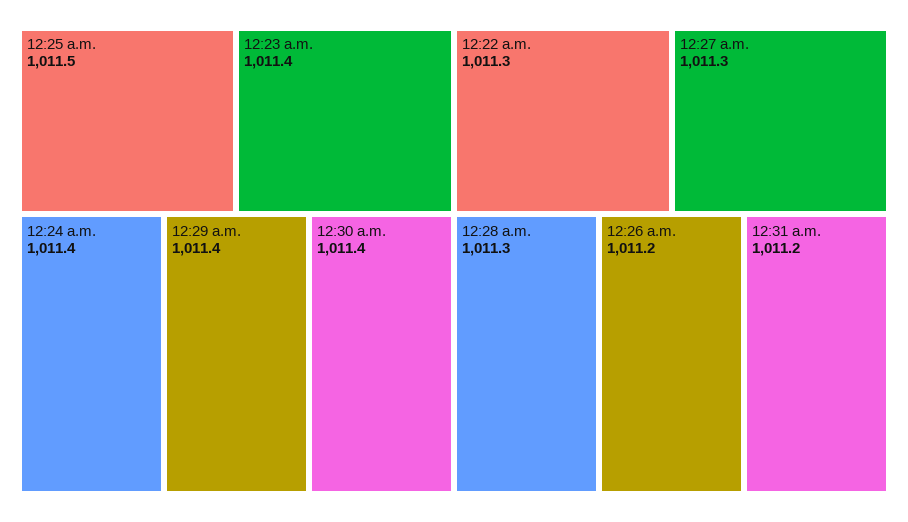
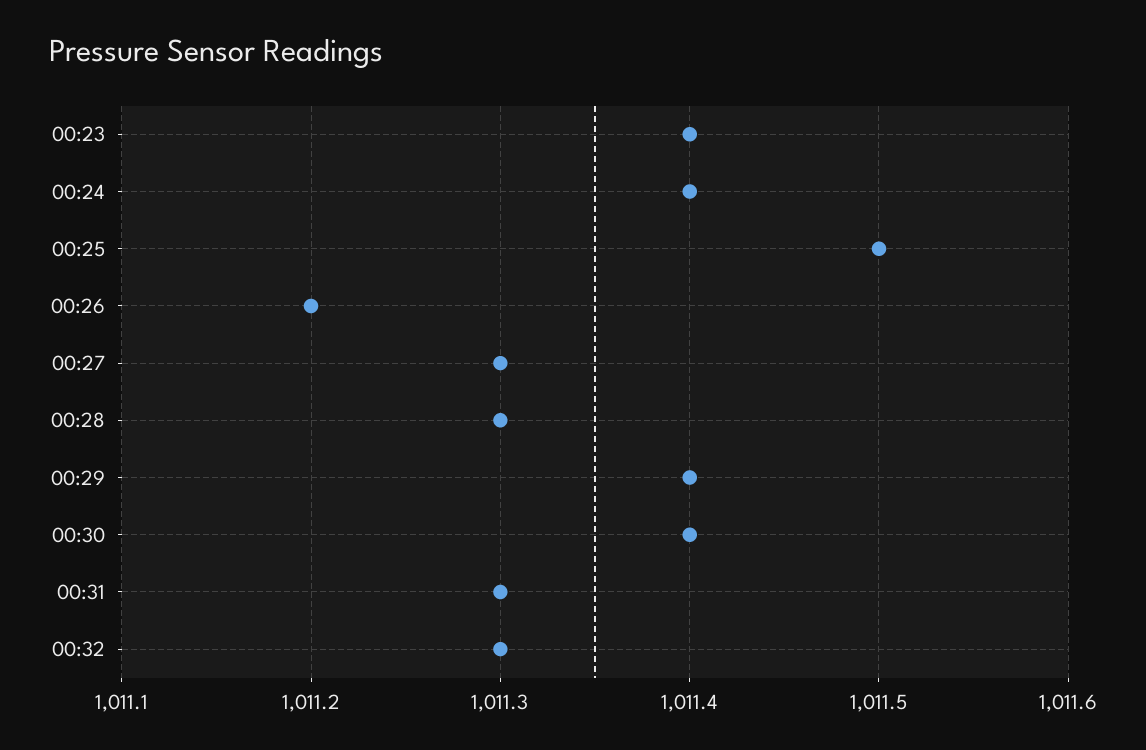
12:22 a.m.: 1011.3 -> none
12:31 a.m.: 1011.2 -> 1011.3
00:32: none -> 1011.3

